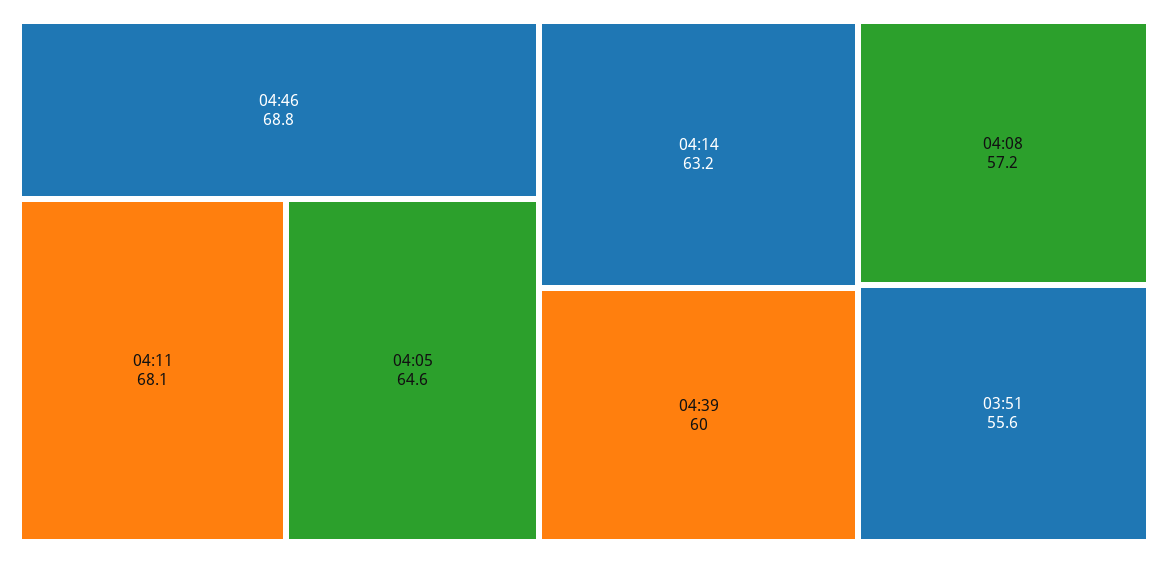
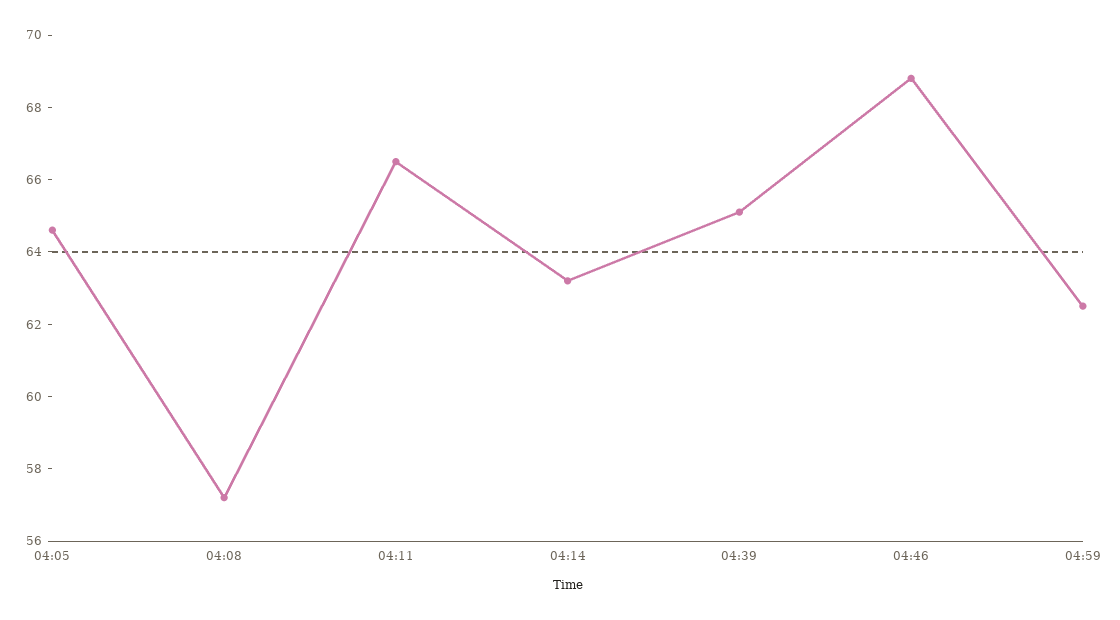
04:11: 68.1 -> 66.5
04:39: 60 -> 65
03:51: 55.6 -> none
04:59: none -> 62.5

